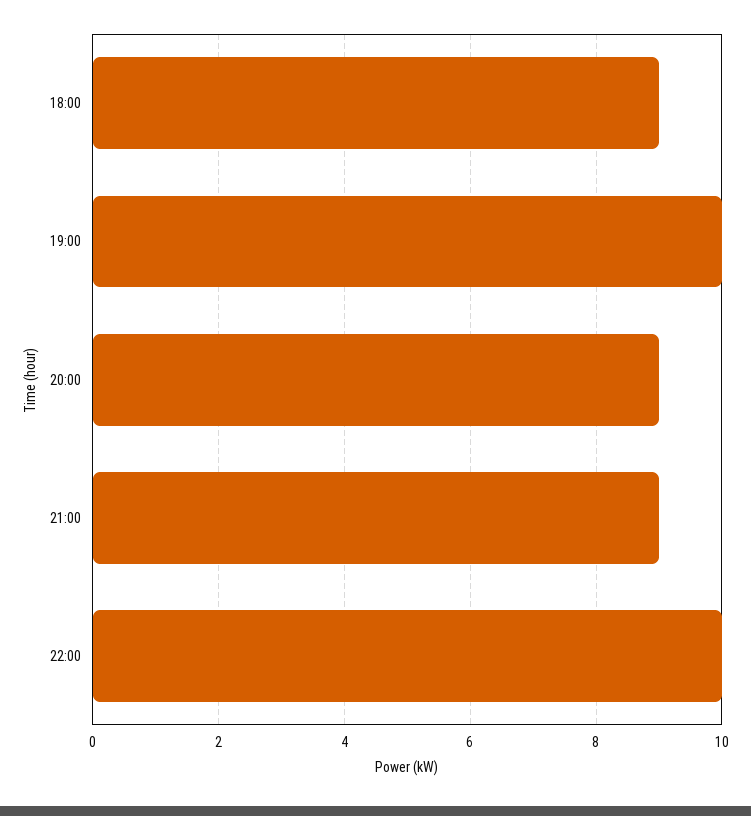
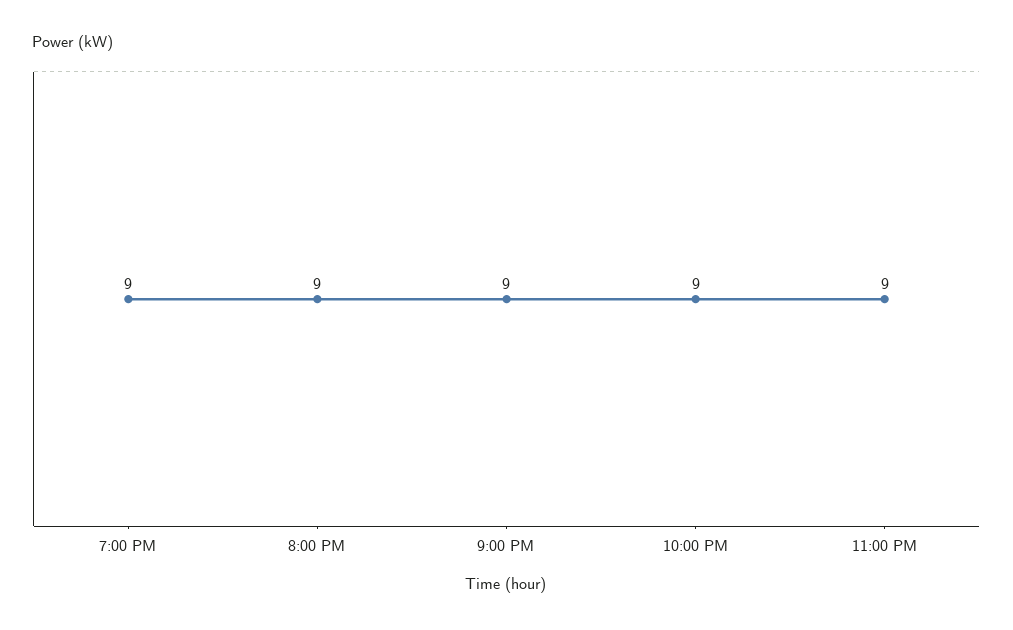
18:00: 9 -> none
19:00: 10 -> 9
22:00: 10 -> 9
11:00 PM: none -> 9

